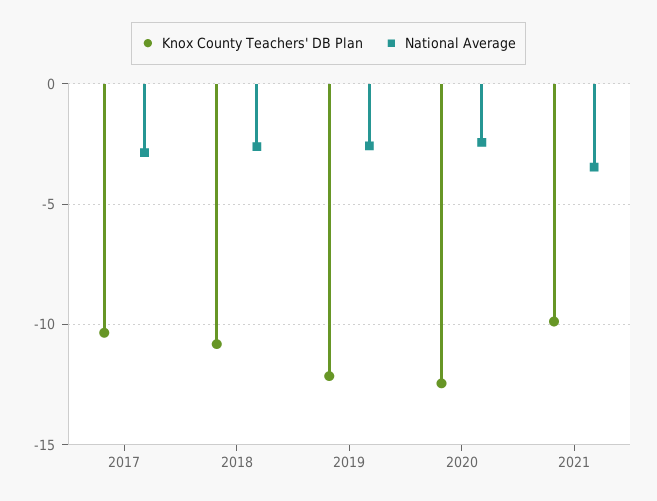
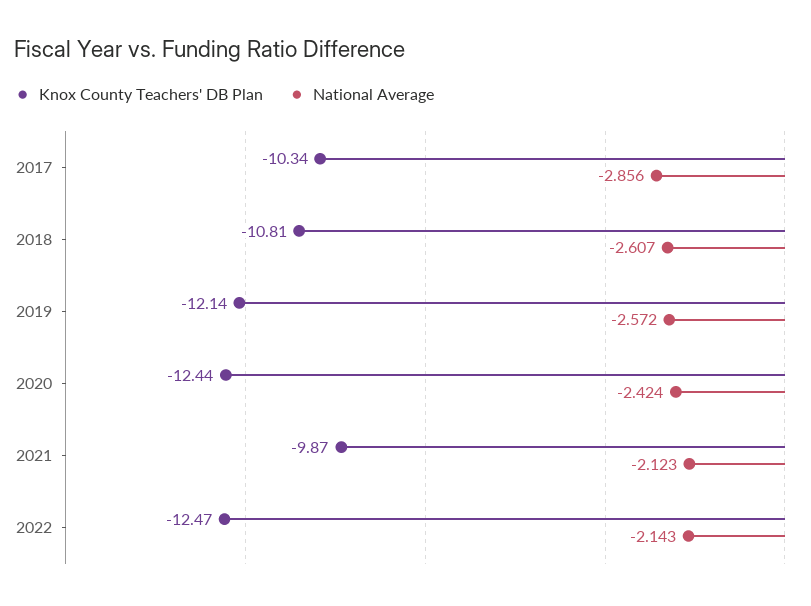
National Average, 2021: -3.5 -> -2.123
Knox County Teachers' DB Plan, 2022: none -> -12.47
National Average, 2022: none -> -2.143

